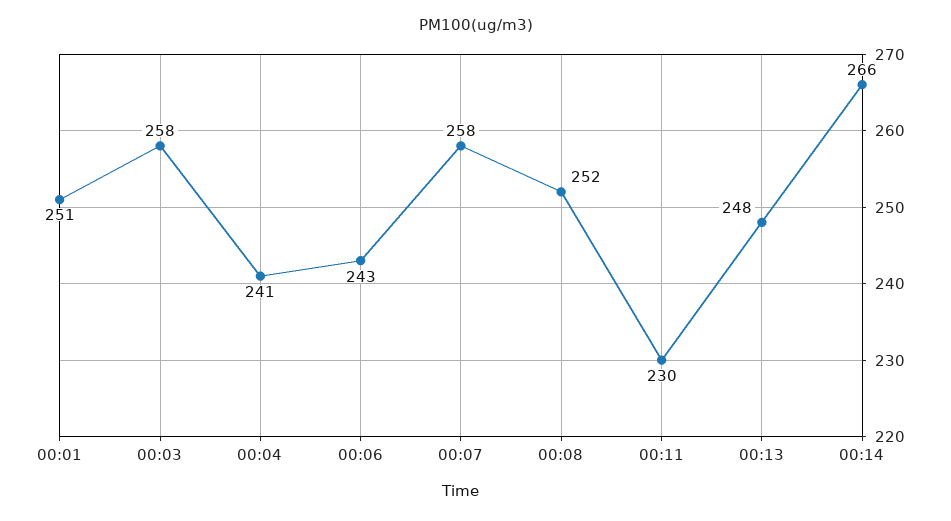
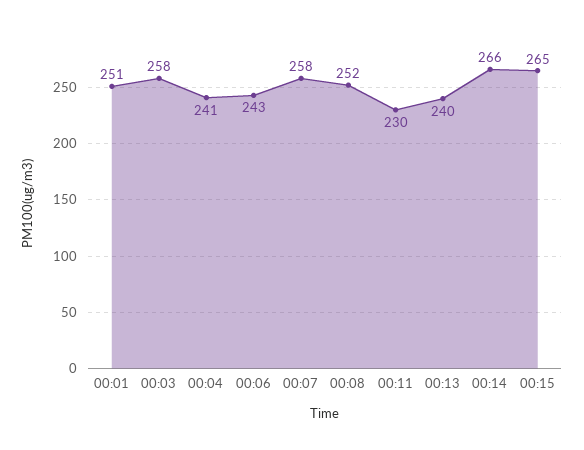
00:13: 248 -> 240
00:15: none -> 265

